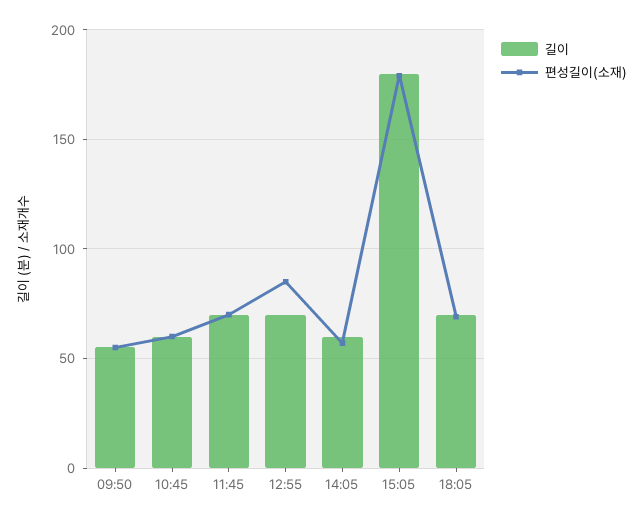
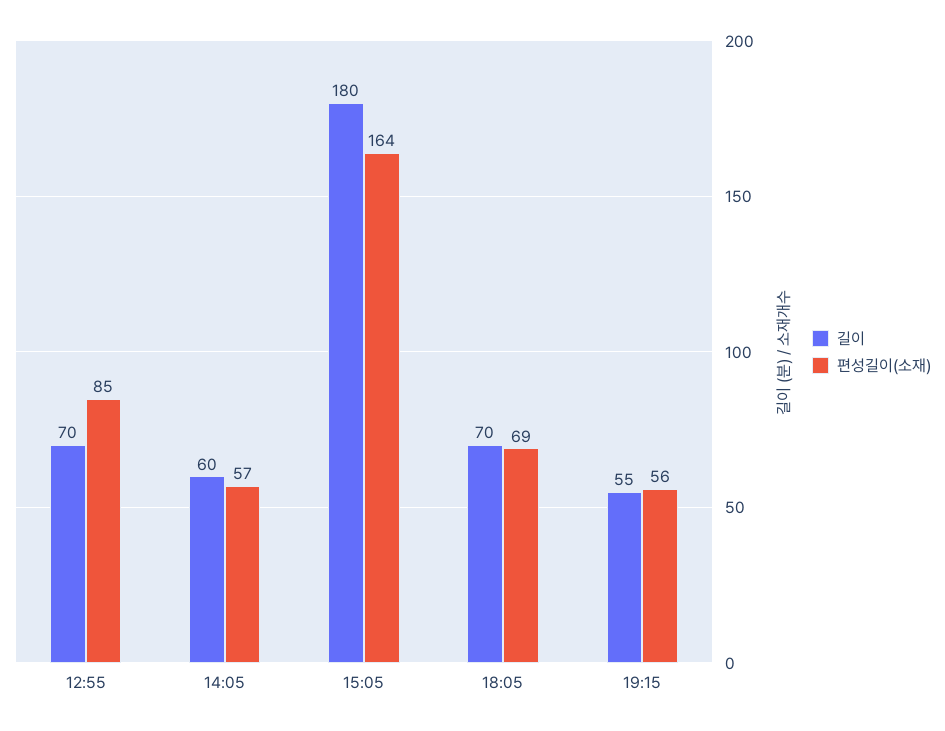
길이, 09:50: 55 -> none
편성길이(소재), 09:50: 55 -> none
길이, 10:45: 60 -> none
편성길이(소재), 10:45: 60 -> none
길이, 11:45: 70 -> none
편성길이(소재), 11:45: 70 -> none
편성길이(소재), 15:05: 180 -> 164
길이, 19:15: none -> 55
편성길이(소재), 19:15: none -> 56

